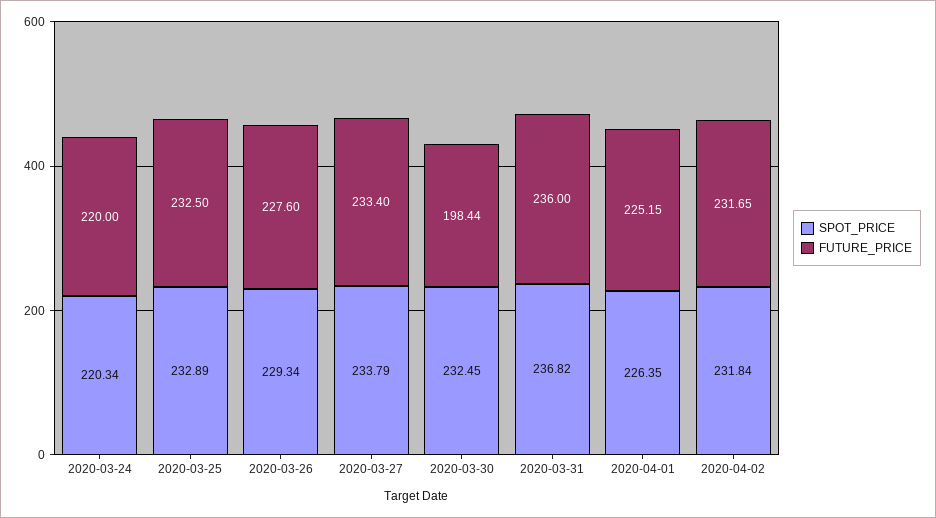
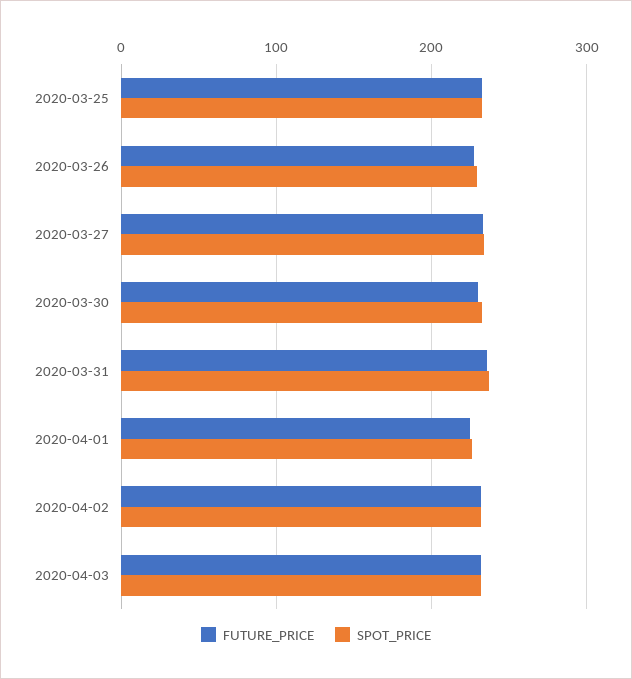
SPOT_PRICE, 2020-03-24: 220.34 -> none
FUTURE_PRICE, 2020-03-24: 220 -> none
FUTURE_PRICE, 2020-03-30: 198.44 -> 230
FUTURE_PRICE, 2020-04-03: none -> 230
SPOT_PRICE, 2020-04-03: none -> 230

